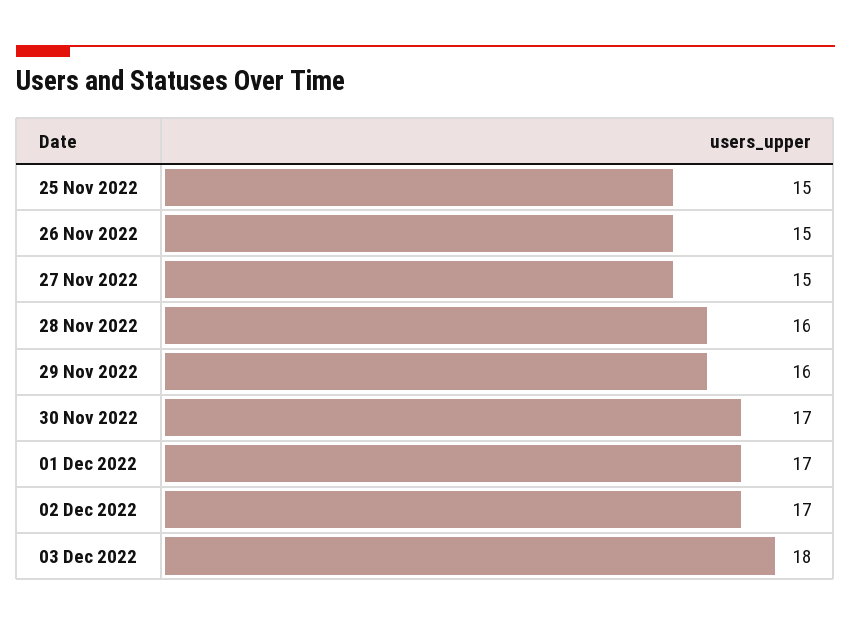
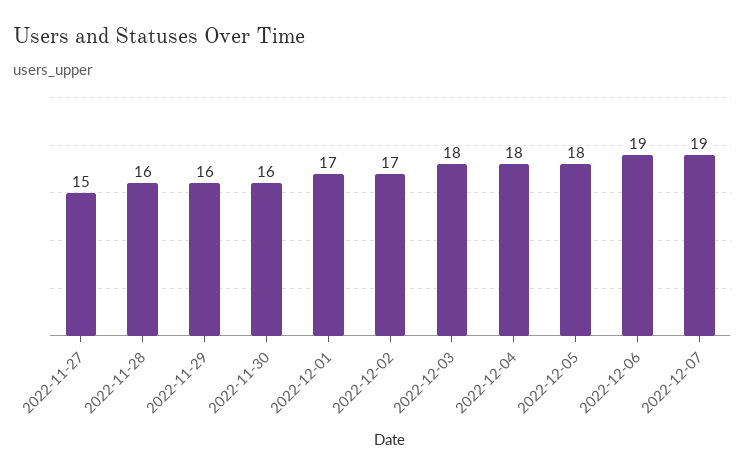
25 Nov 2022: 15 -> none
26 Nov 2022: 15 -> none
30 Nov 2022: 17 -> 16
2022-12-04: none -> 18
2022-12-05: none -> 18
2022-12-06: none -> 19
2022-12-07: none -> 19

